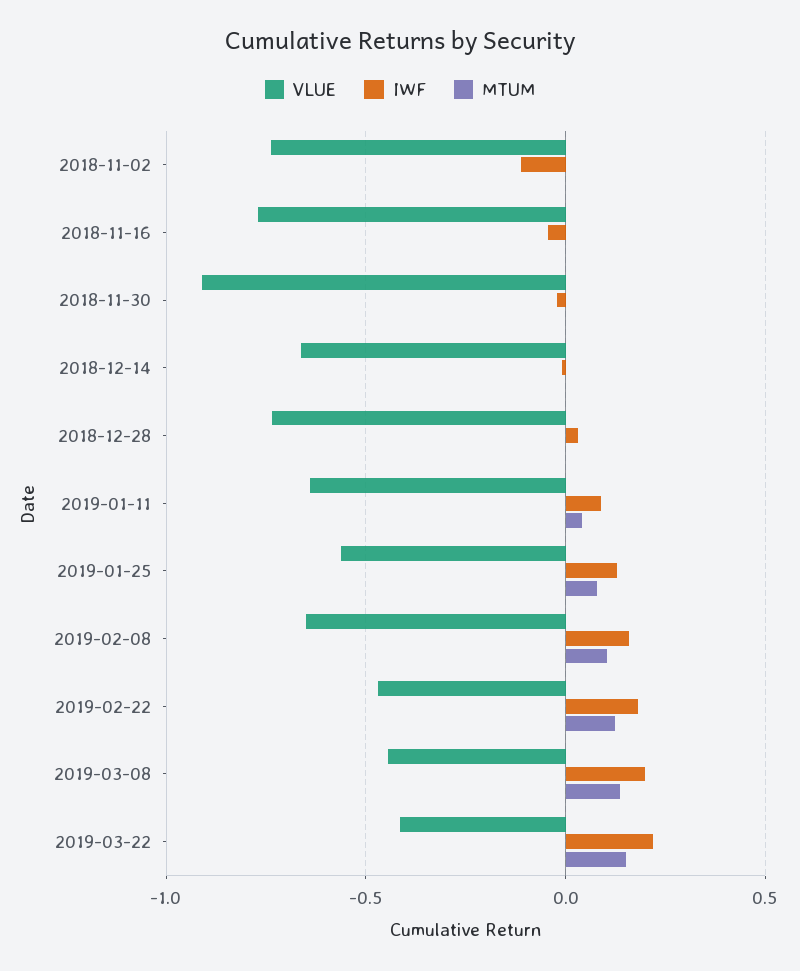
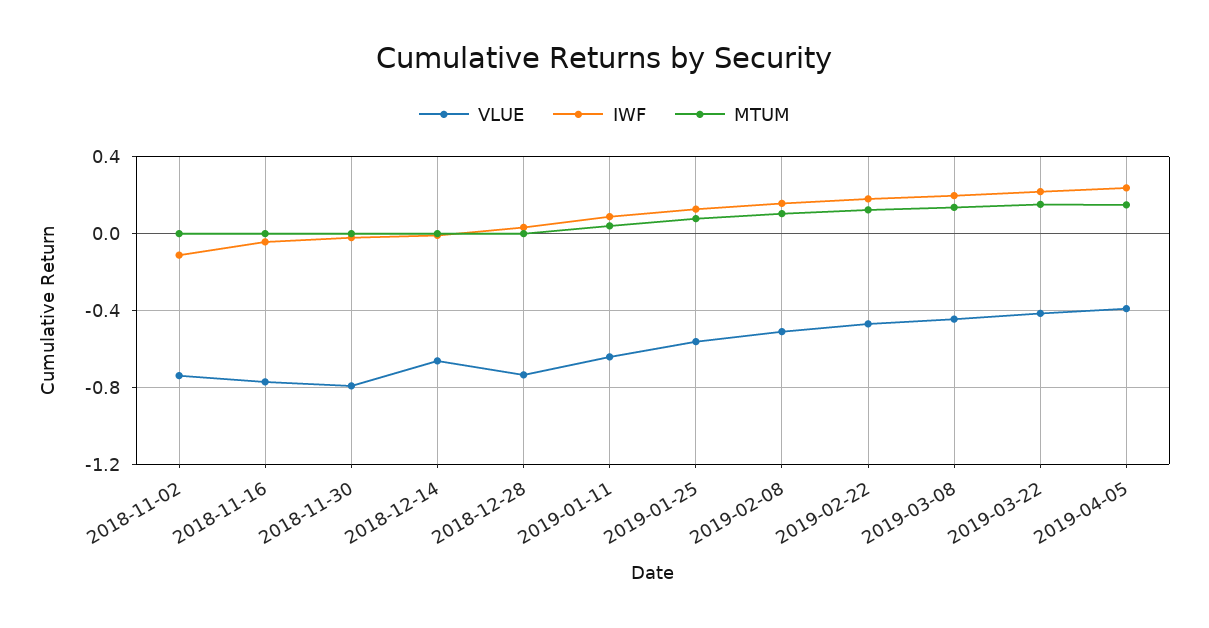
VLUE, 2018-11-30: -0.9 -> -0.8
VLUE, 2019-02-08: -0.65 -> -0.5
VLUE, 2019-04-05: none -> -0.4
IWF, 2019-04-05: none -> 0.25
MTUM, 2019-04-05: none -> 0.15

